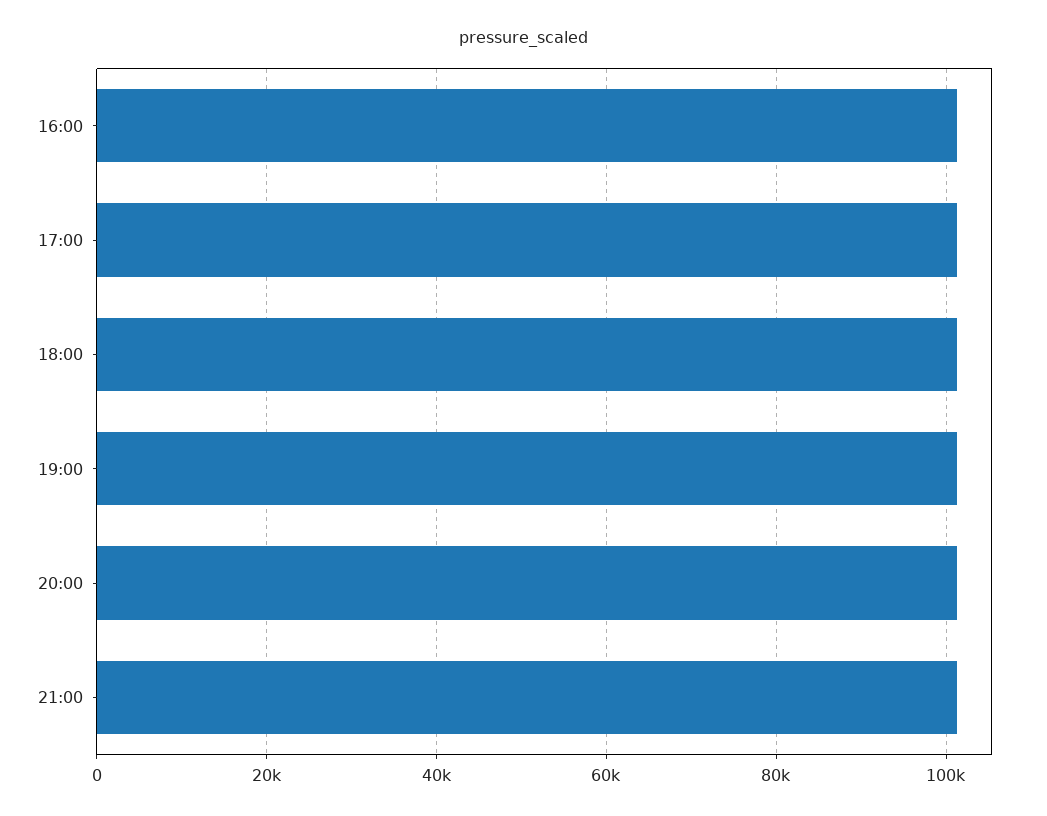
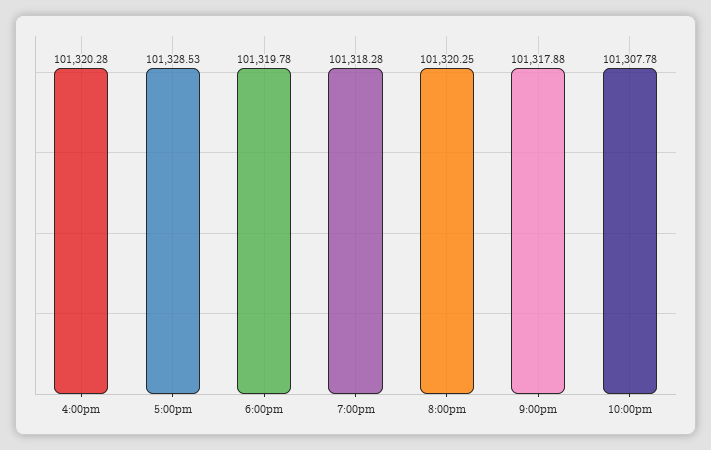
10:00pm: none -> 101307.78

